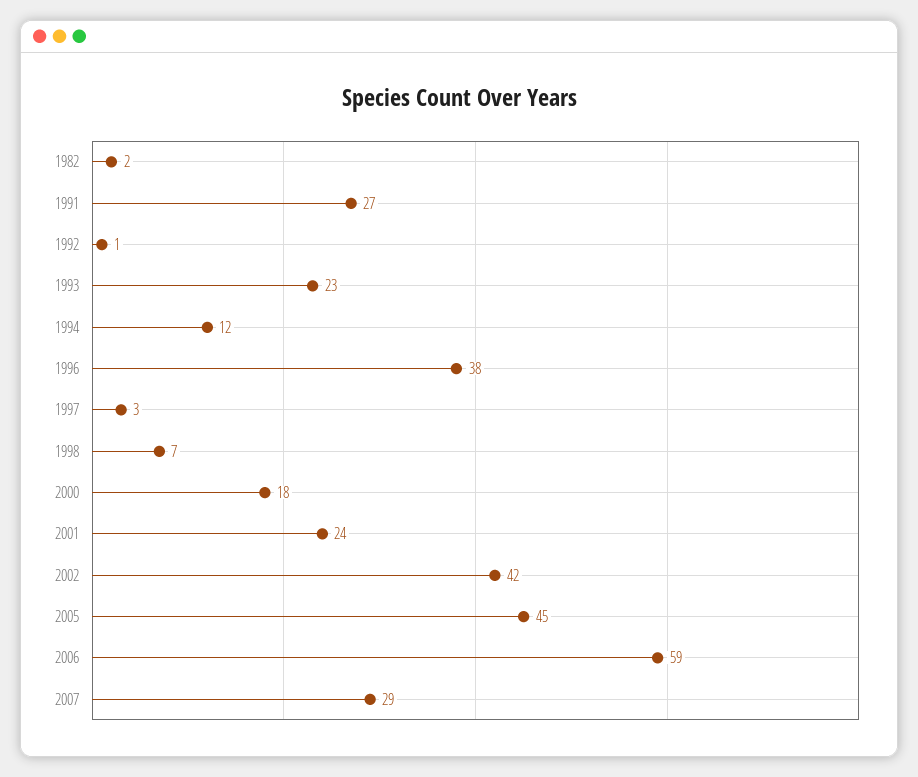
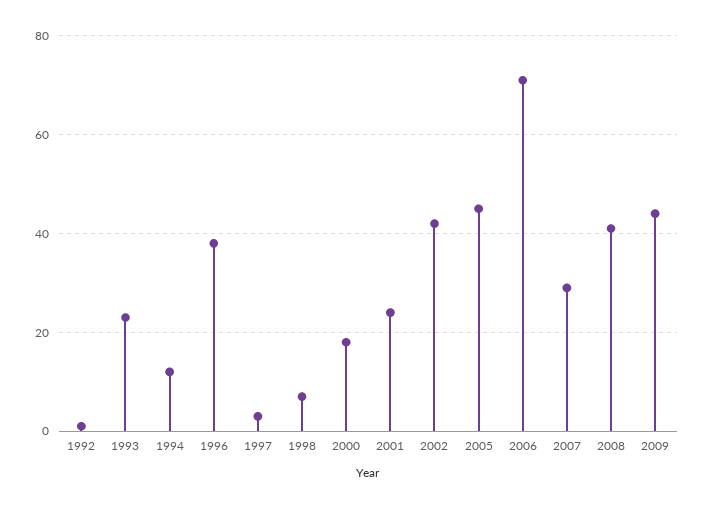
1982: 2 -> none
1991: 27 -> none
2006: 59 -> 70
2008: none -> 40
2009: none -> 45

